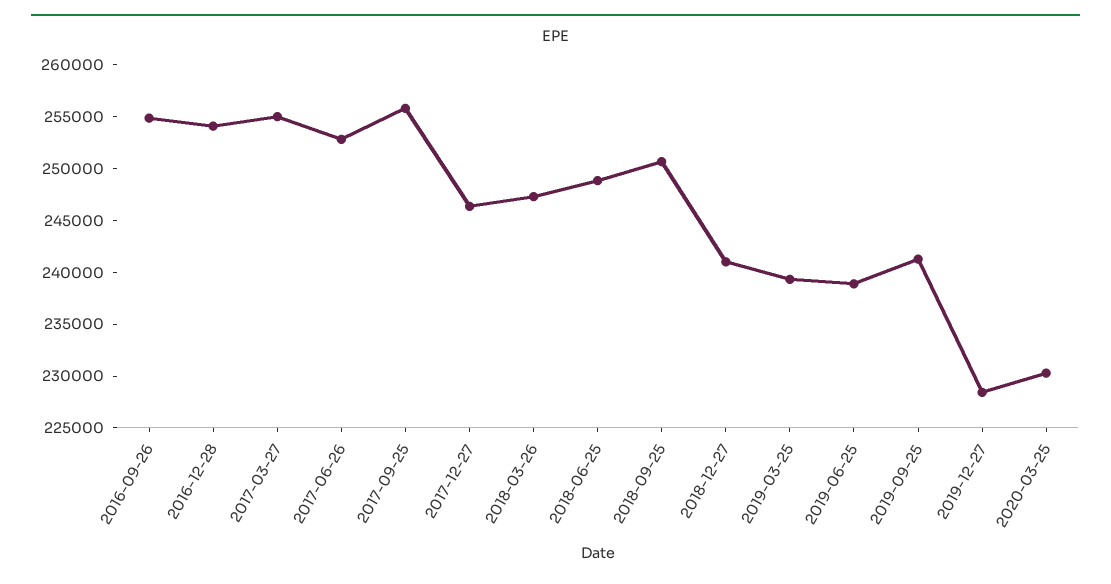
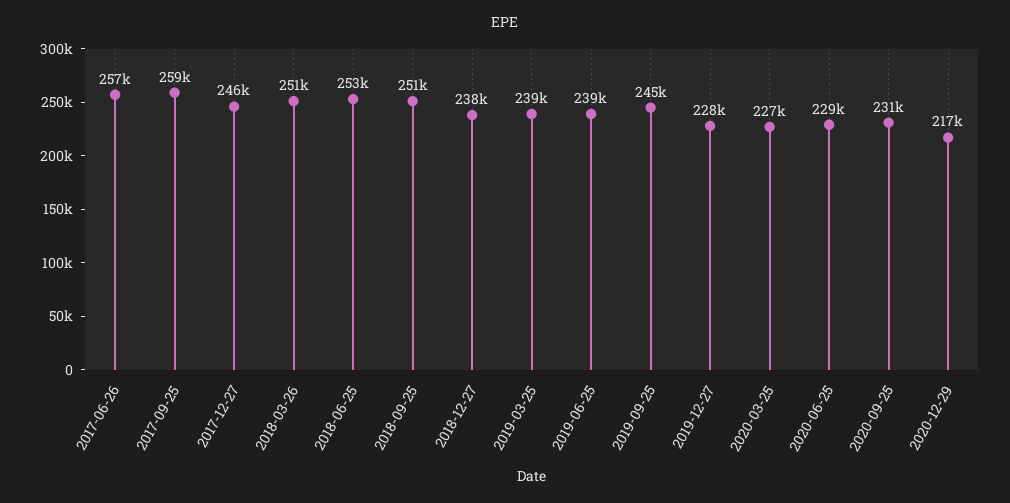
2016-09-26: 255000 -> none
2016-12-28: 254000 -> none
2017-03-27: 255000 -> none
2017-06-26: 253000 -> 257000
2017-09-25: 256000 -> 259000
2018-03-26: 247000 -> 251000
2018-06-25: 249000 -> 253000
2018-12-27: 241000 -> 238000
2019-09-25: 241000 -> 245000
2020-03-25: 230000 -> 227000
2020-06-25: none -> 229000
2020-09-25: none -> 231000
2020-12-29: none -> 217000

